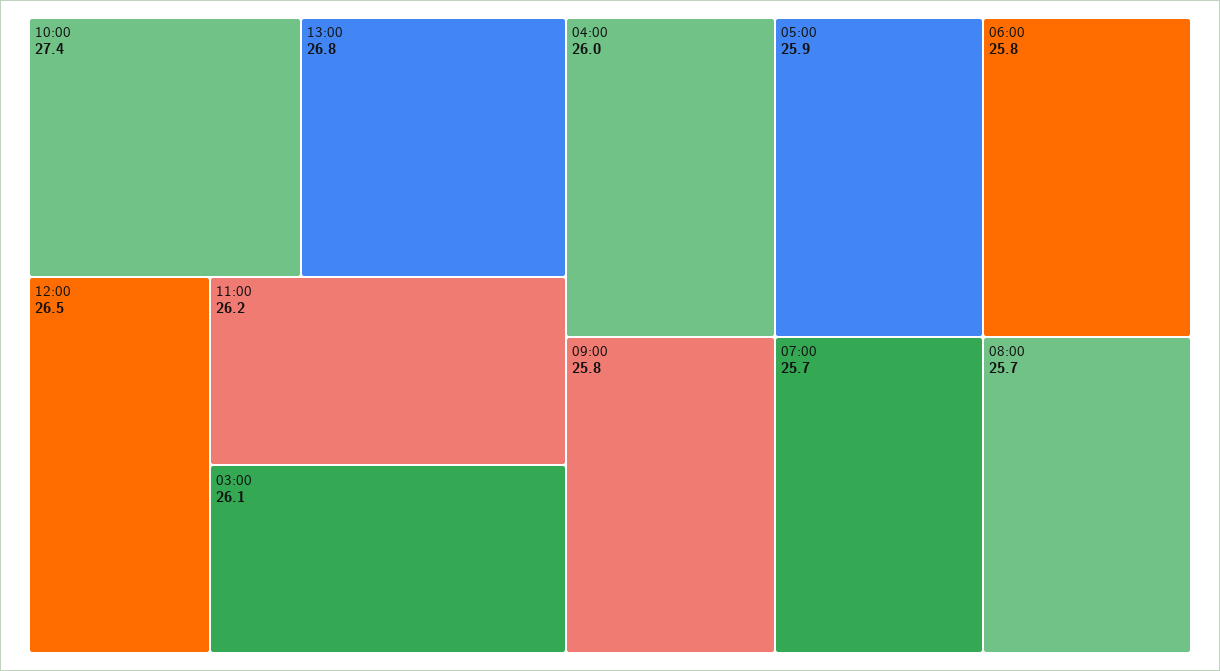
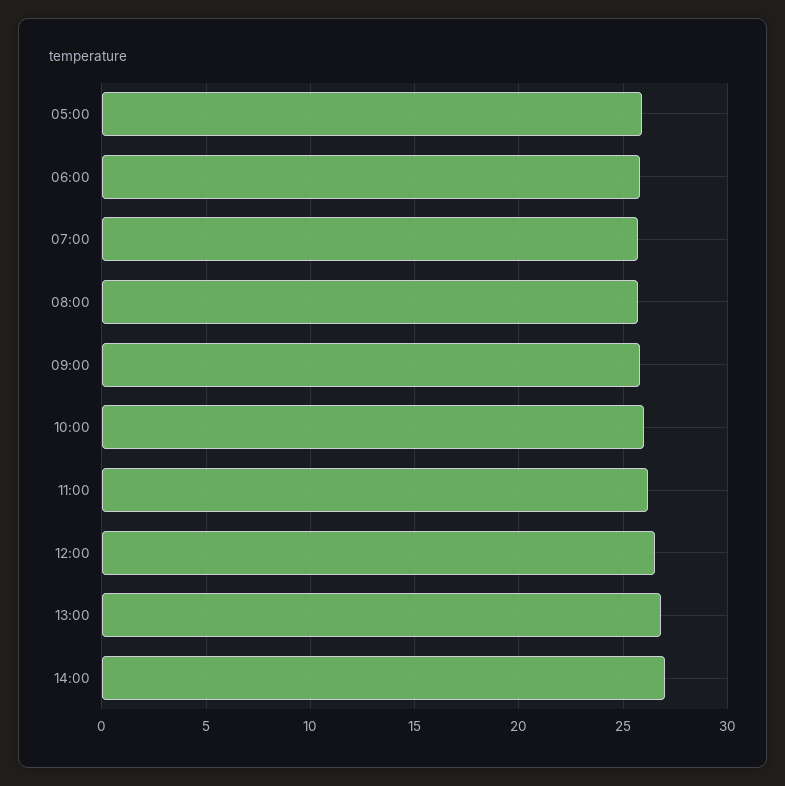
10:00: 27.4 -> 26
03:00: 26.1 -> none
04:00: 26 -> none
14:00: none -> 27

